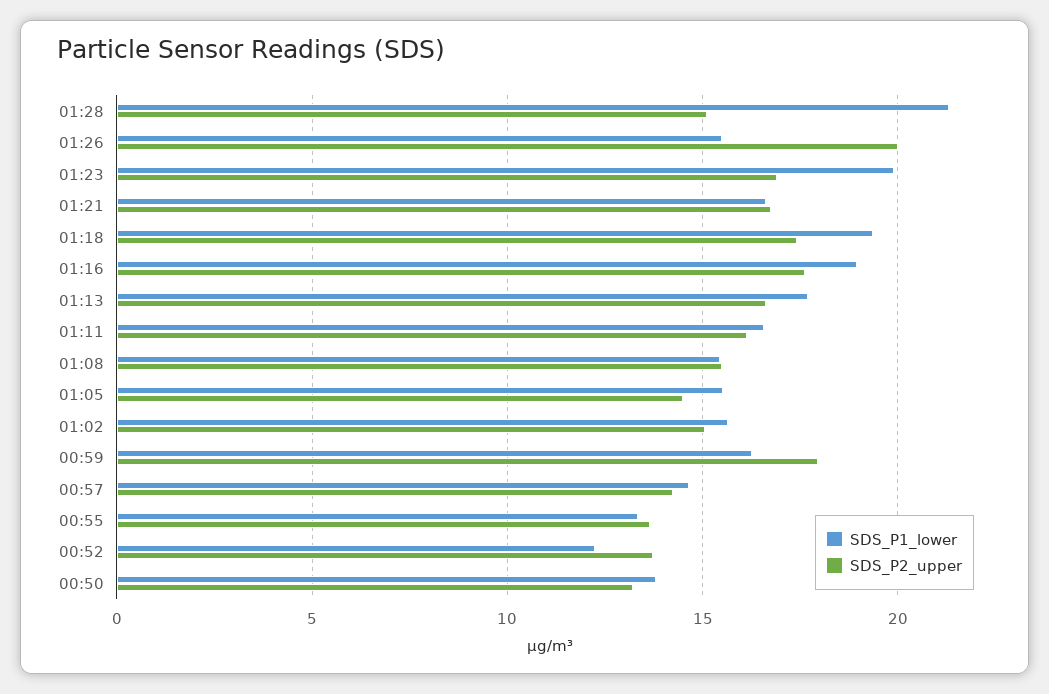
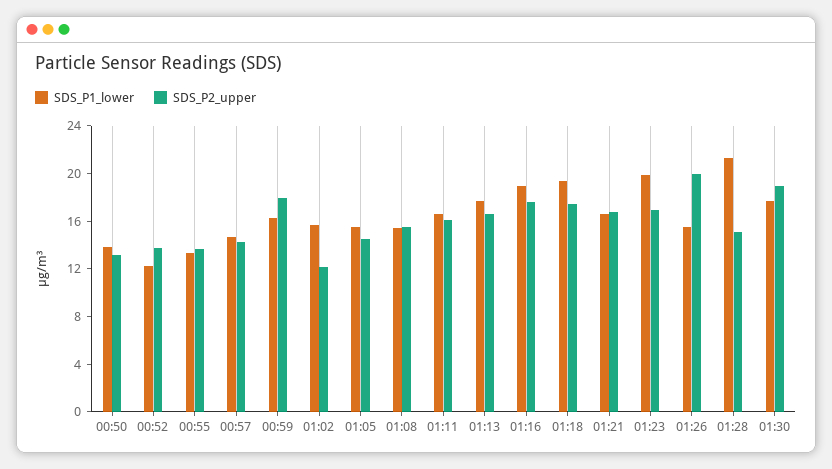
SDS_P2_upper, 01:02: 15 -> 12
SDS_P1_lower, 01:30: none -> 18
SDS_P2_upper, 01:30: none -> 19

